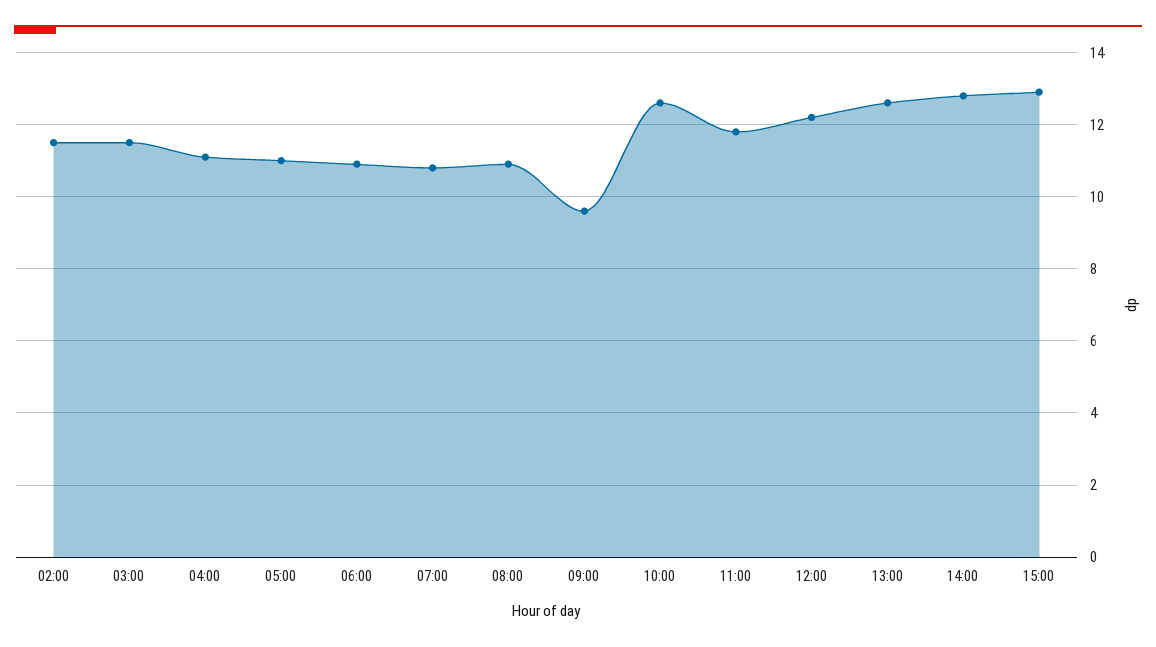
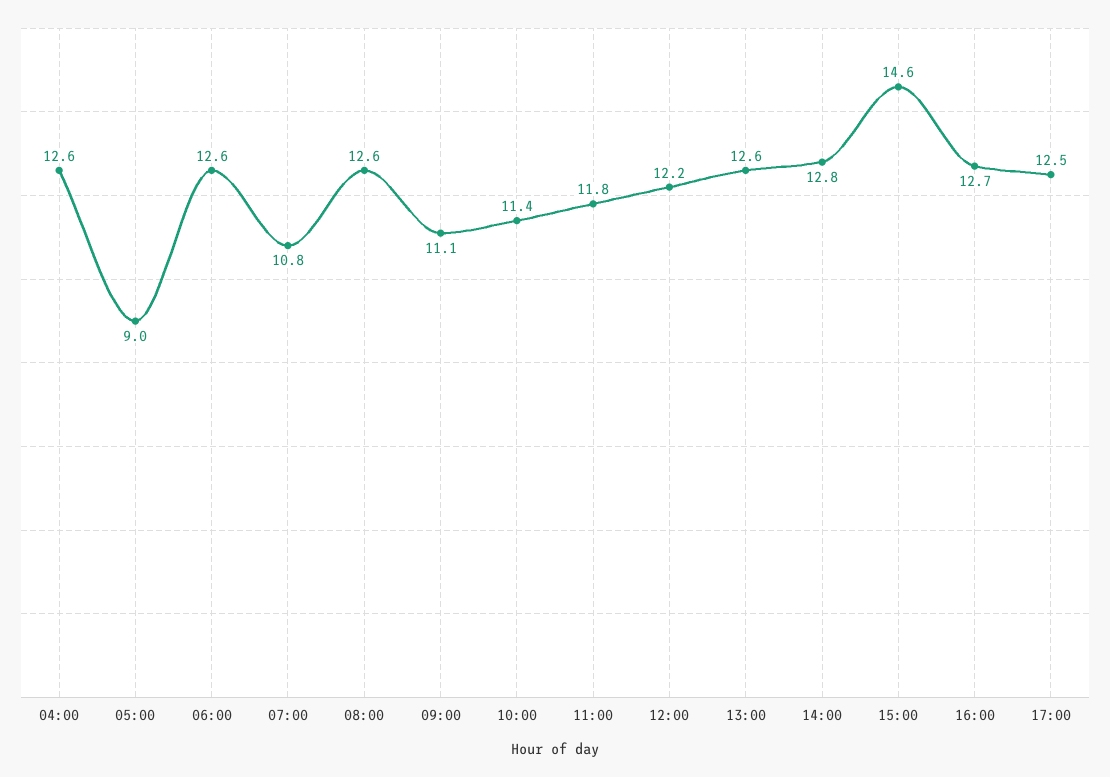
02:00: 11.5 -> none
03:00: 11.5 -> none
04:00: 11 -> 12.6
05:00: 11 -> 9
06:00: 11 -> 12.6
08:00: 11 -> 12.6
09:00: 9.5 -> 11.1
10:00: 12.5 -> 11.4
15:00: 13 -> 14.6
16:00: none -> 12.7
17:00: none -> 12.5

